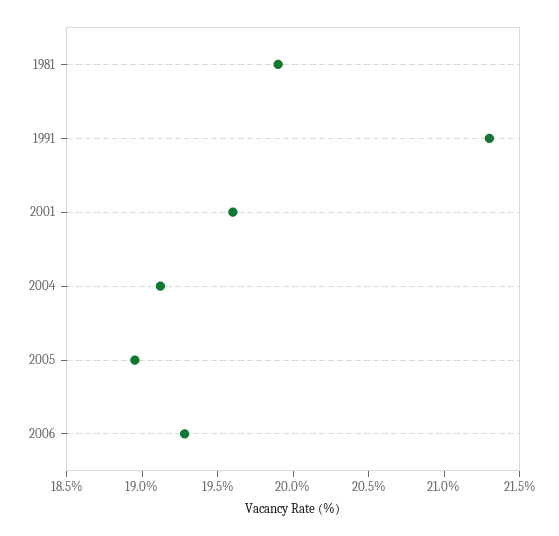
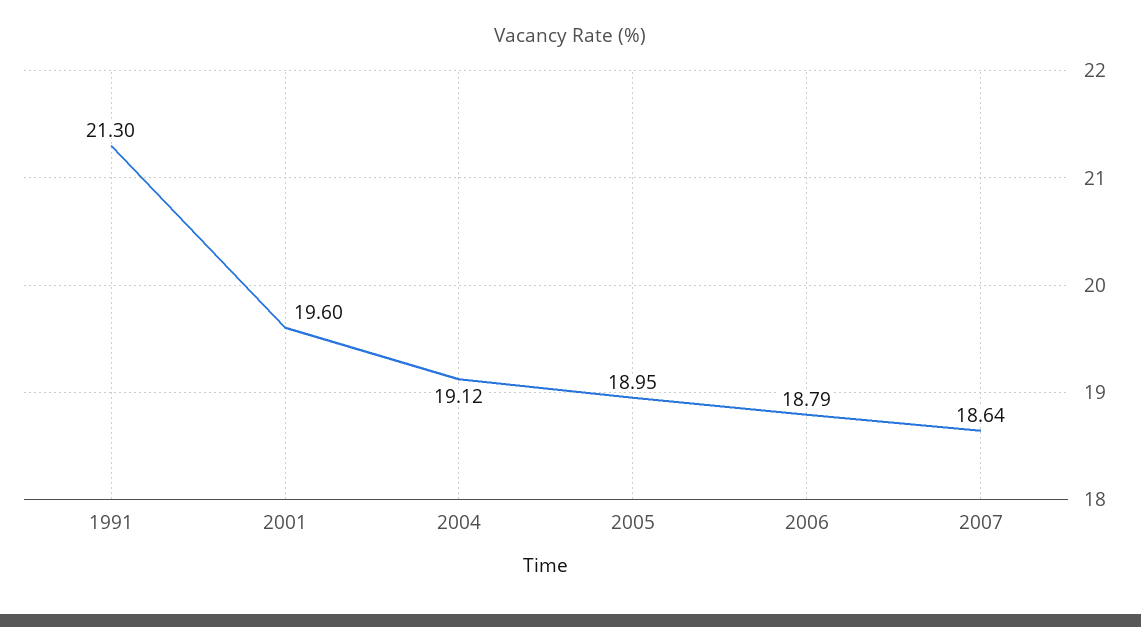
1981: 19.9 -> none
2006: 19.3 -> 18.79
2007: none -> 18.64

